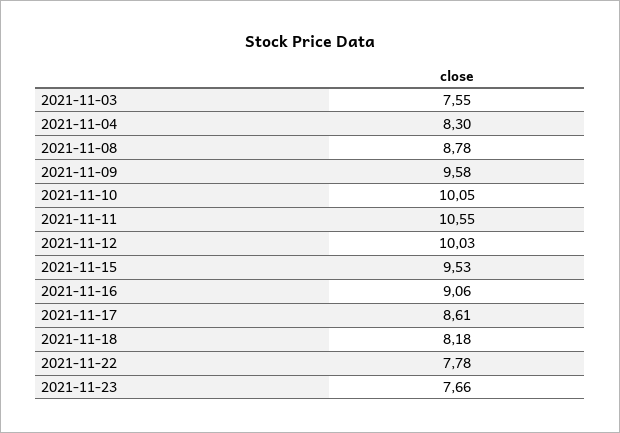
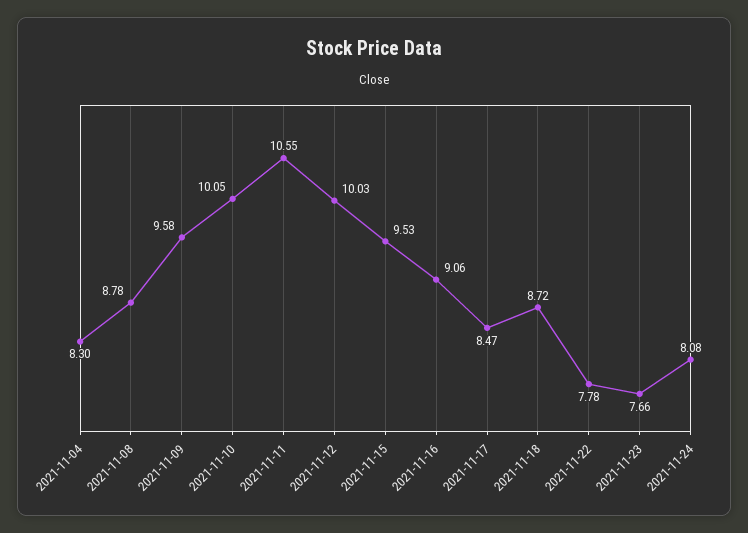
2021-11-03: 7.55 -> none
2021-11-17: 8.61 -> 8.47
2021-11-18: 8.18 -> 8.72
2021-11-24: none -> 8.08

